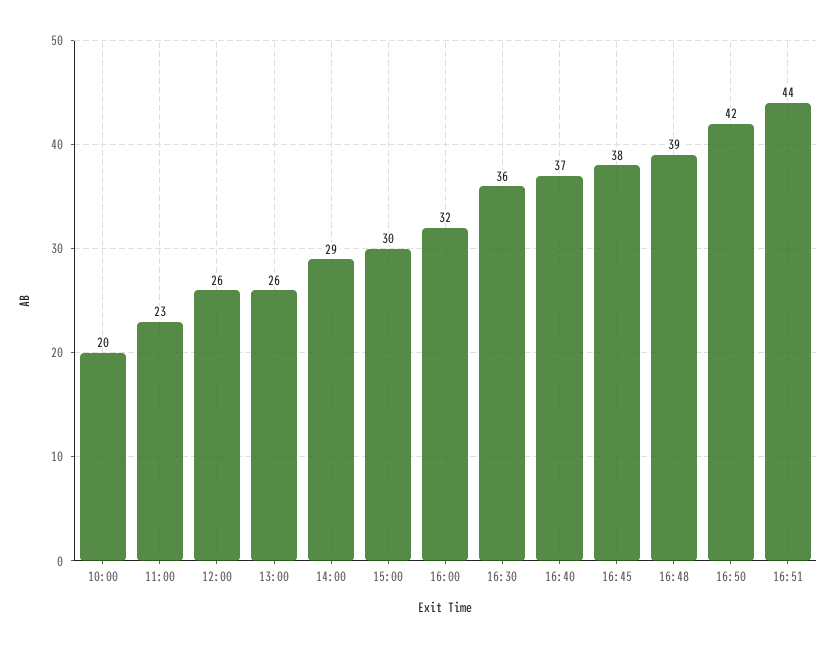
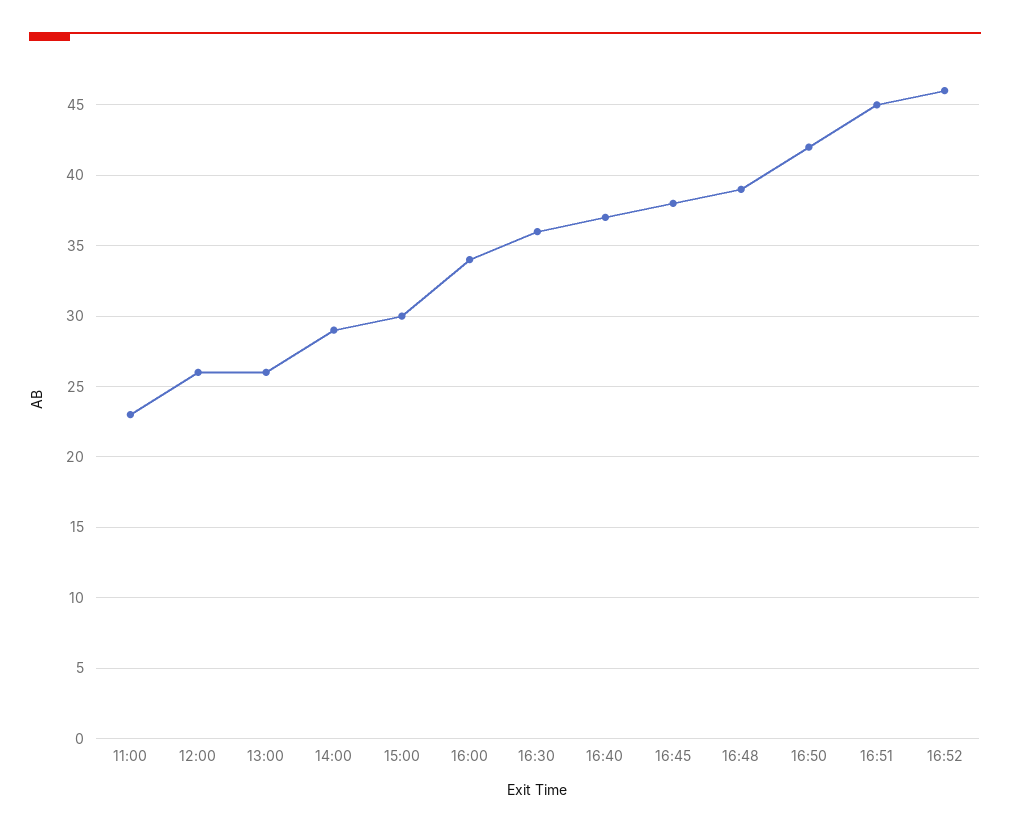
10:00: 20 -> none
16:00: 32 -> 34
16:51: 44 -> 45
16:52: none -> 46

